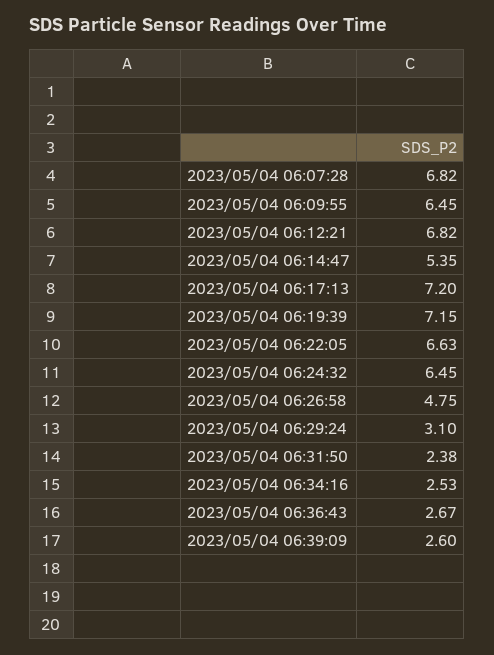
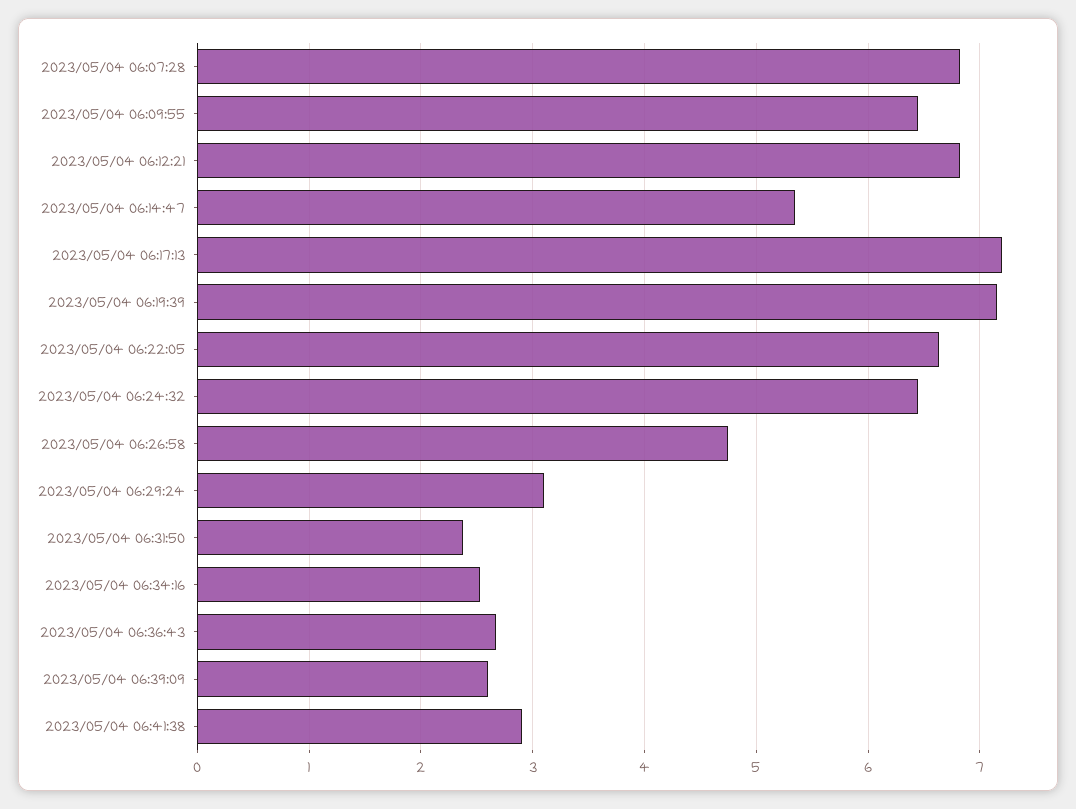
2023/05/04 06:41:38: none -> 2.9

